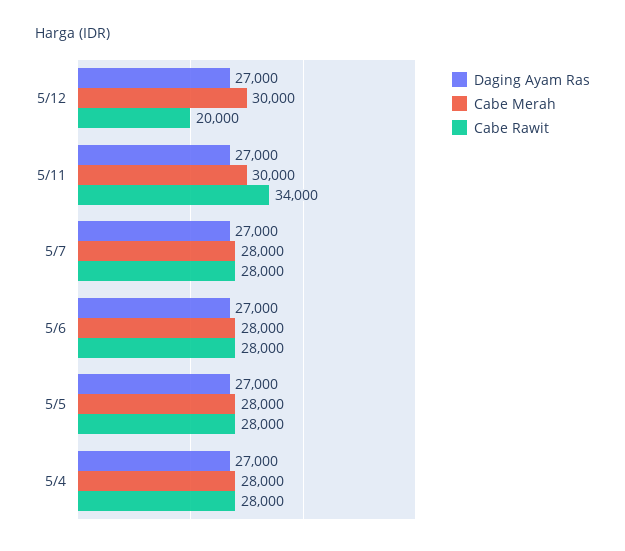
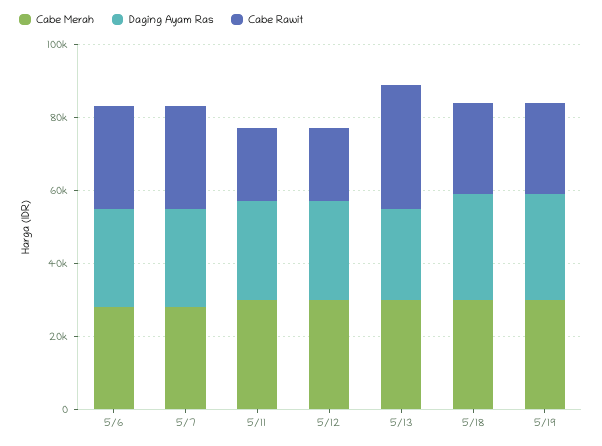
Cabe Rawit, 5/11: 34000 -> 20000
Daging Ayam Ras, 5/5: 27000 -> none
Cabe Merah, 5/5: 28000 -> none
Cabe Rawit, 5/5: 28000 -> none
Daging Ayam Ras, 5/4: 27000 -> none
Cabe Merah, 5/4: 28000 -> none
Cabe Rawit, 5/4: 28000 -> none
Cabe Merah, 5/13: none -> 30000
Daging Ayam Ras, 5/13: none -> 25000
Cabe Rawit, 5/13: none -> 35000
Cabe Merah, 5/18: none -> 30000
Daging Ayam Ras, 5/18: none -> 30000
Cabe Rawit, 5/18: none -> 25000
Cabe Merah, 5/19: none -> 30000
Daging Ayam Ras, 5/19: none -> 30000
Cabe Rawit, 5/19: none -> 25000

